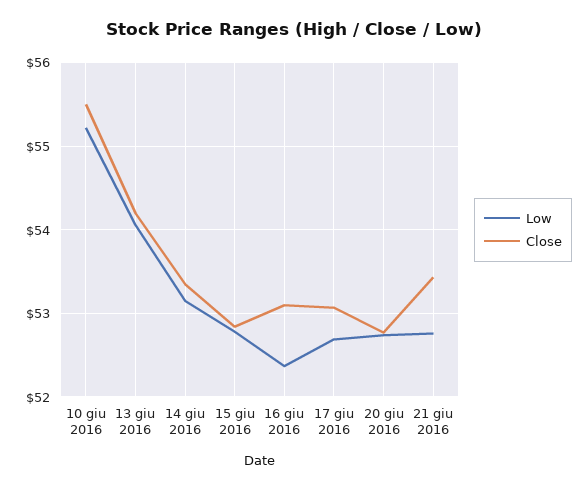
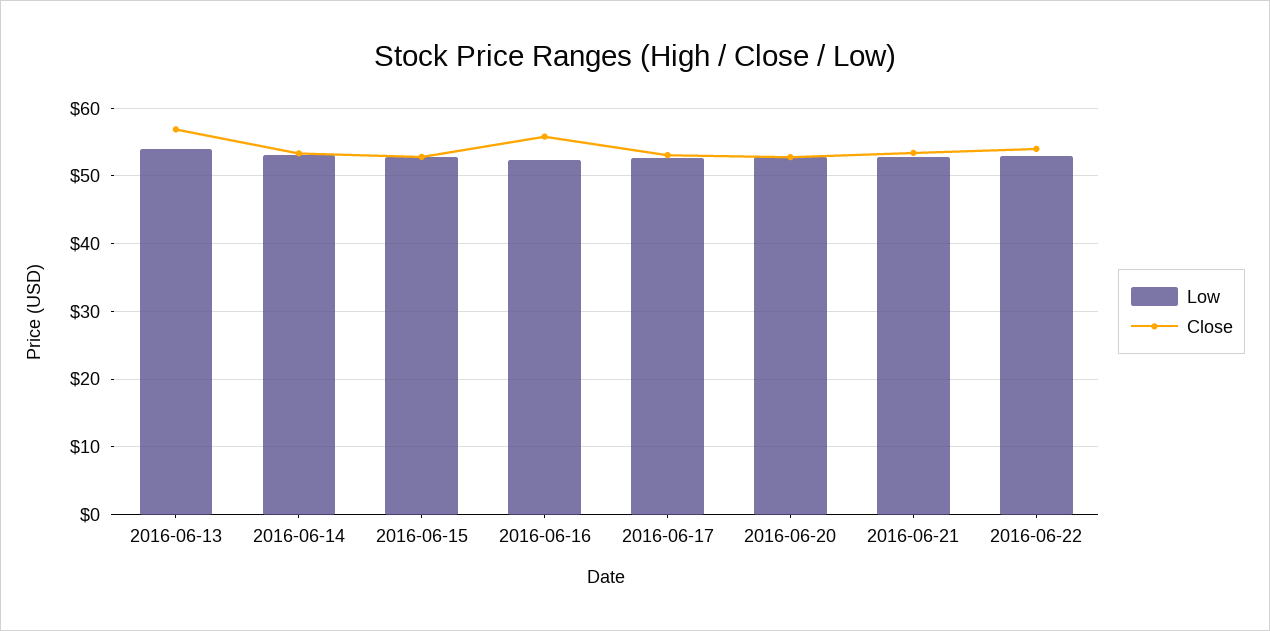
Low, 10 giu 2016: 55.2 -> none
Close, 10 giu 2016: 55.5 -> none
Close, 13 giu 2016: 54.2 -> 57
Close, 16 giu 2016: 53.1 -> 56
Low, 2016-06-22: none -> 53
Close, 2016-06-22: none -> 54

